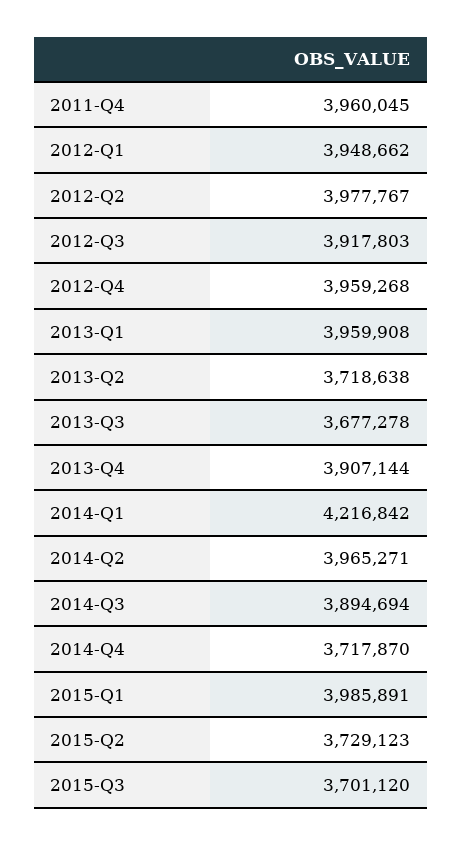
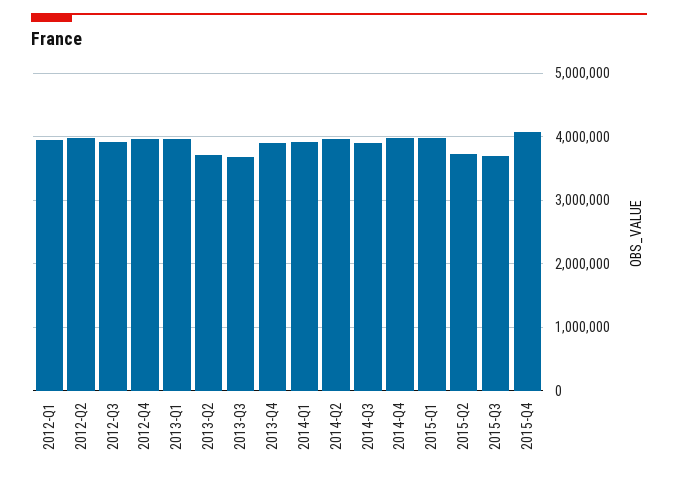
2011-Q4: 3960045 -> none
2014-Q1: 4216842 -> 3900000
2014-Q4: 3717870 -> 4000000
2015-Q4: none -> 4100000

